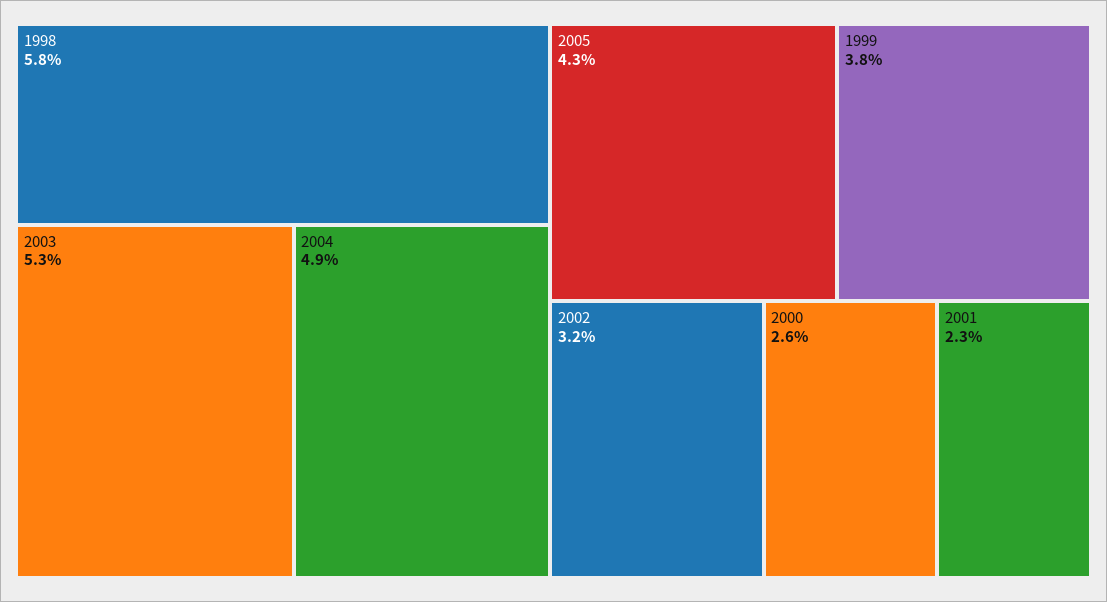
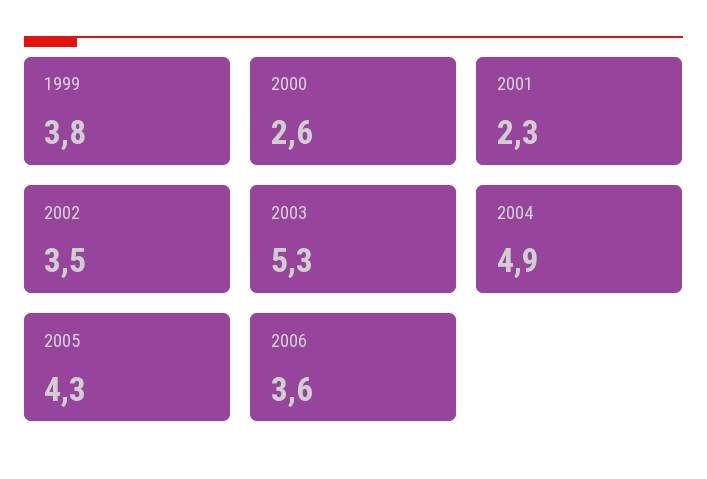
1998: 5.8 -> none
2002: 3.2 -> 3.5
2006: none -> 3.6

